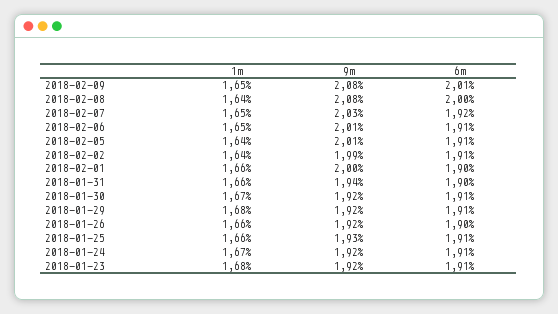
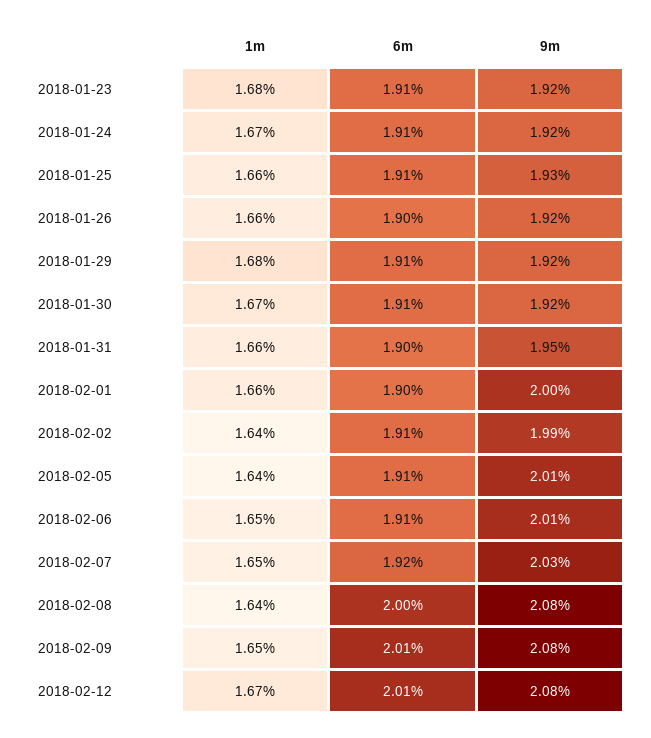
9m, 2018-01-31: 1.94 -> 1.95
1m, 2018-02-12: none -> 1.67
6m, 2018-02-12: none -> 2.01
9m, 2018-02-12: none -> 2.08

